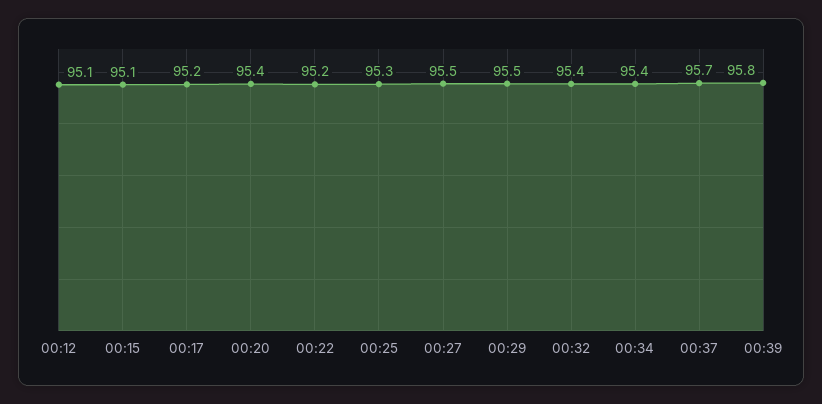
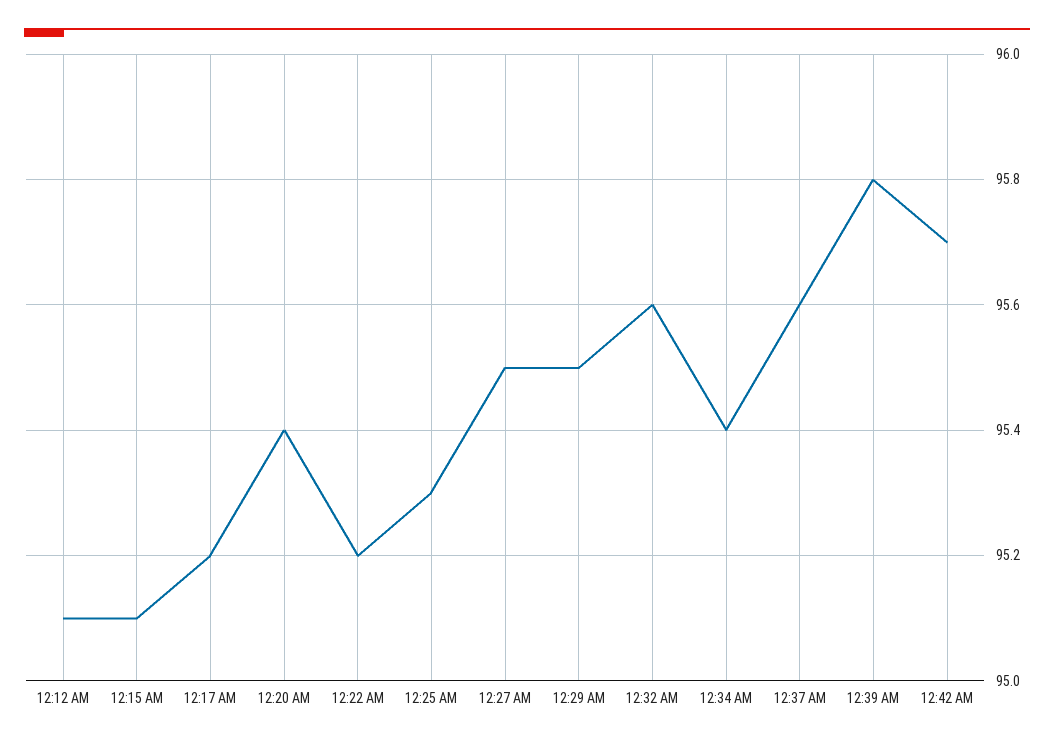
00:32: 95.4 -> 95.6
00:37: 95.7 -> 95.6
12:42 AM: none -> 95.7

